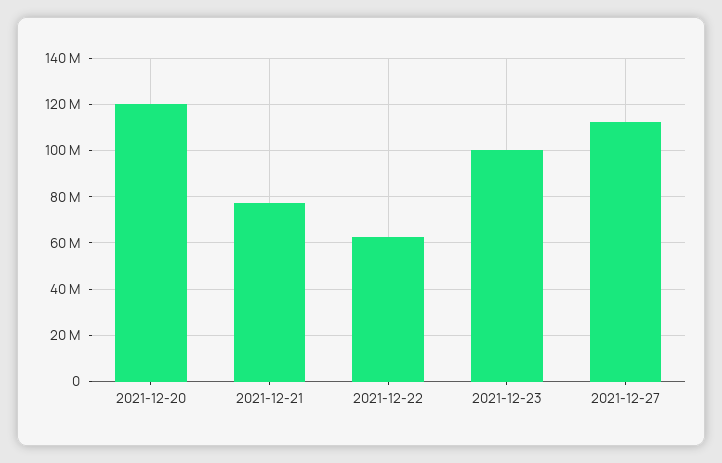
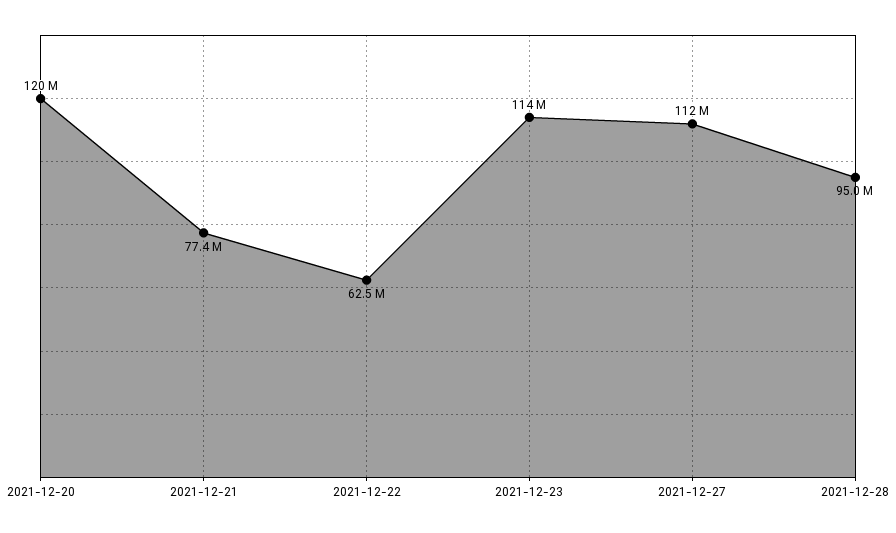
2021-12-23: 100000000 -> 114000000
2021-12-28: none -> 95000000

